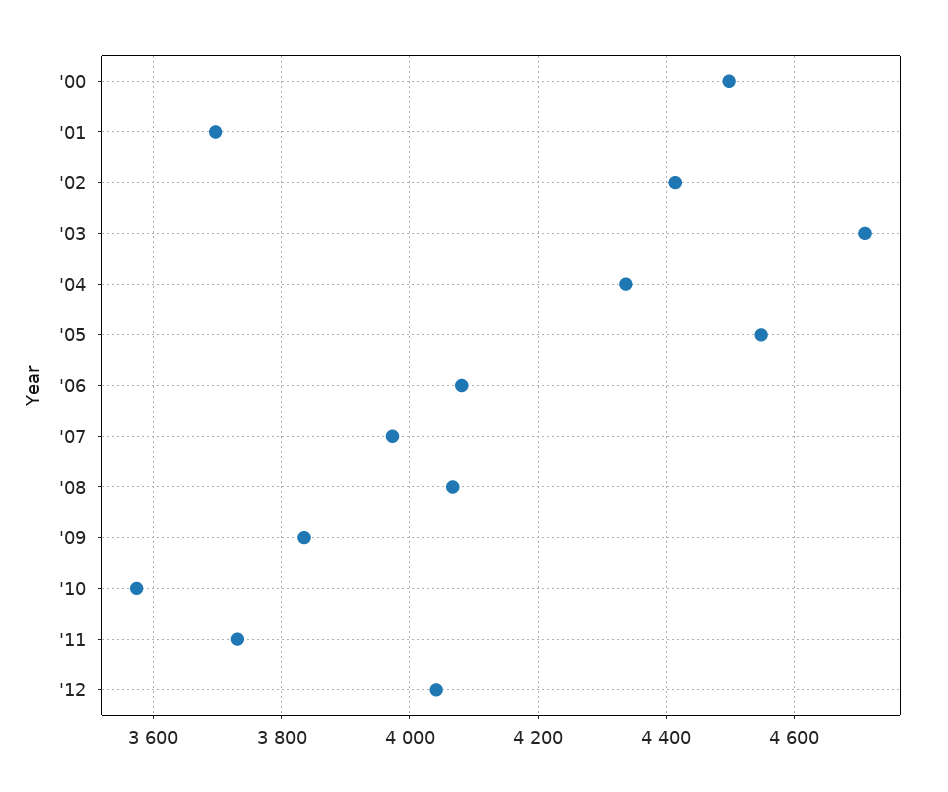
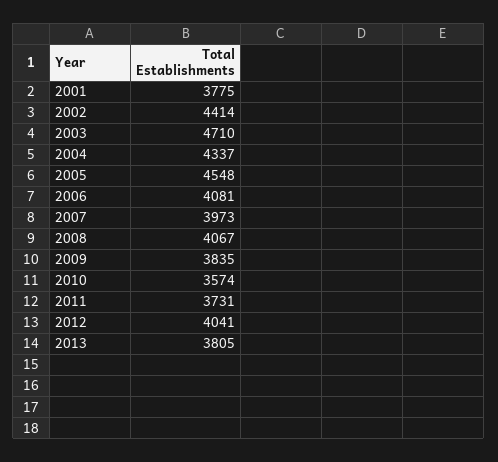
'00: 4500 -> none
'01: 3700 -> 3775
2013: none -> 3805

